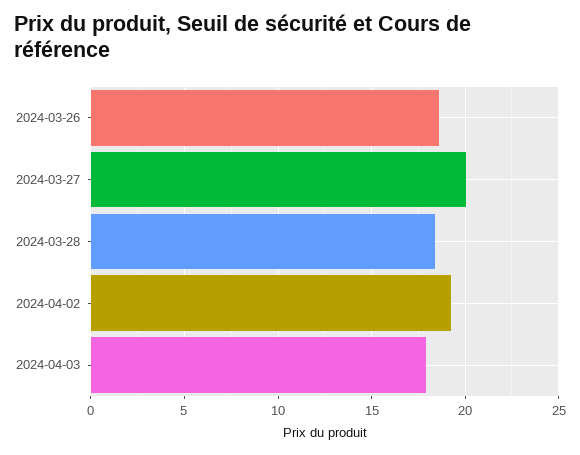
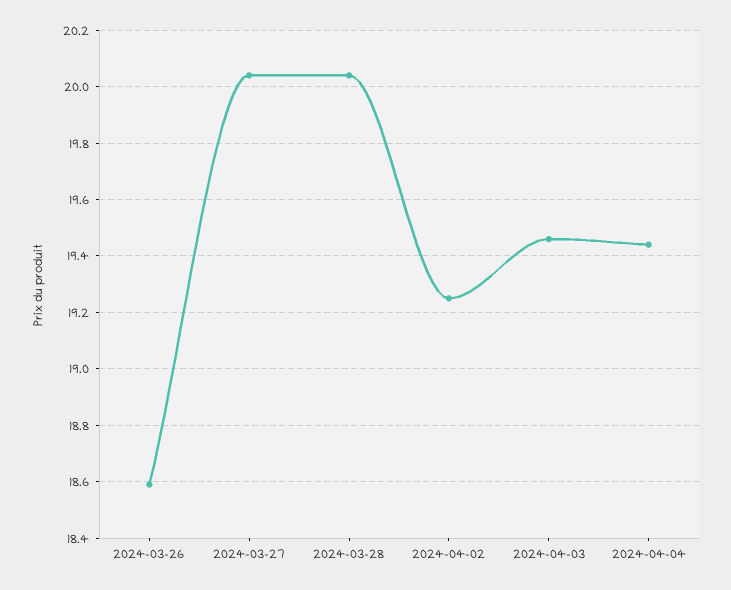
2024-03-28: 18.5 -> 20.05
2024-04-03: 18 -> 19.45
2024-04-04: none -> 19.45

